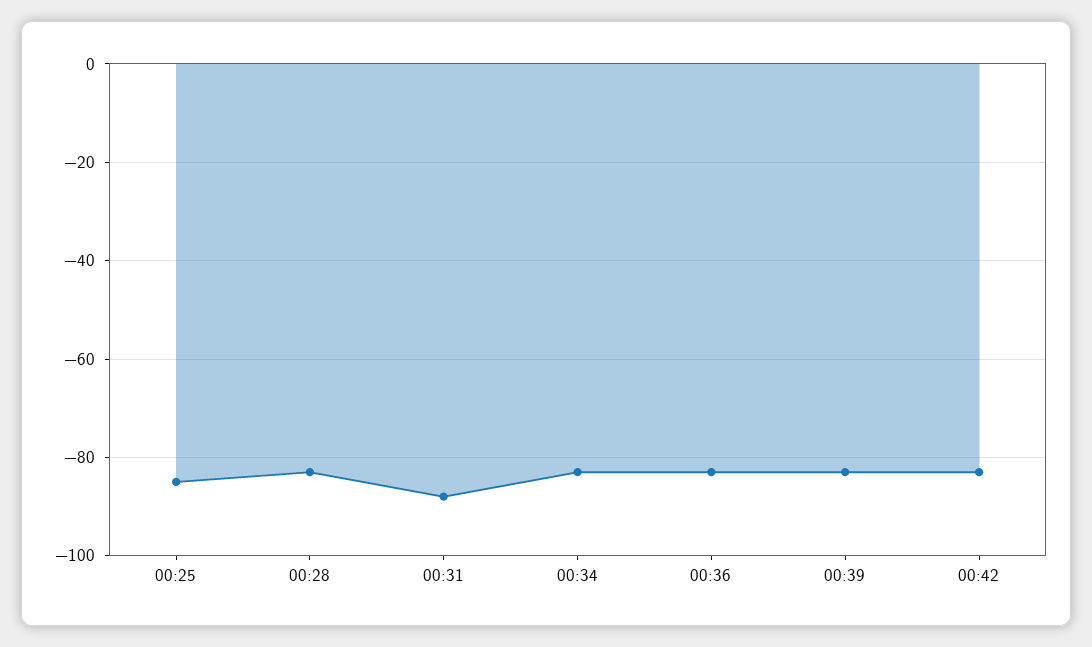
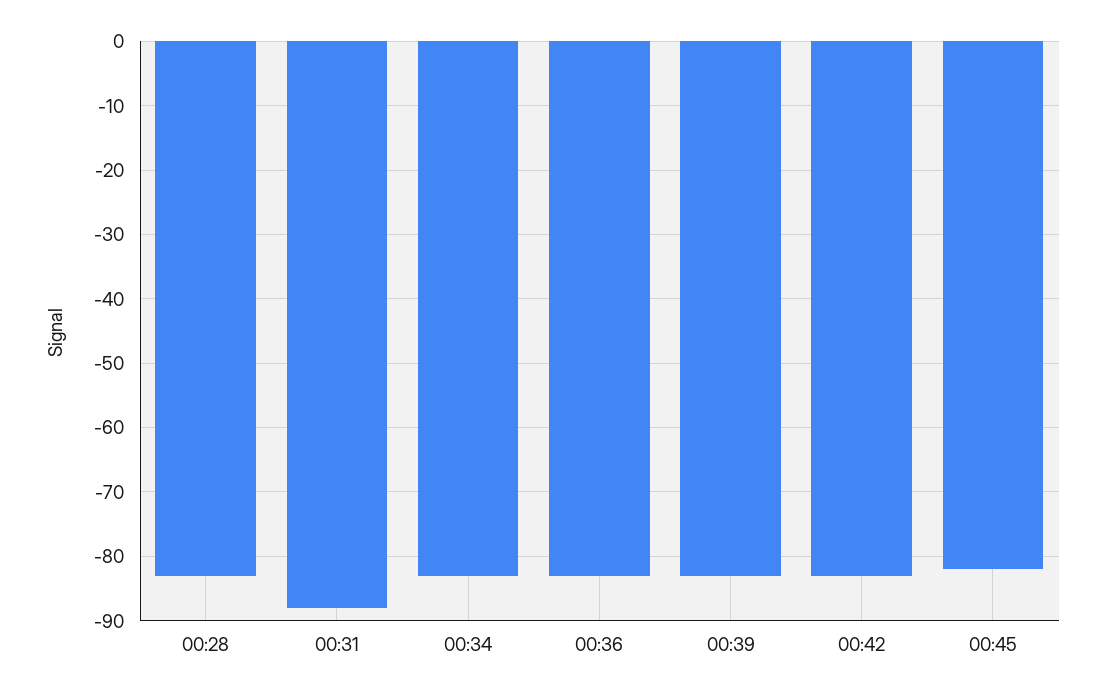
00:25: -85 -> none
00:45: none -> -82

